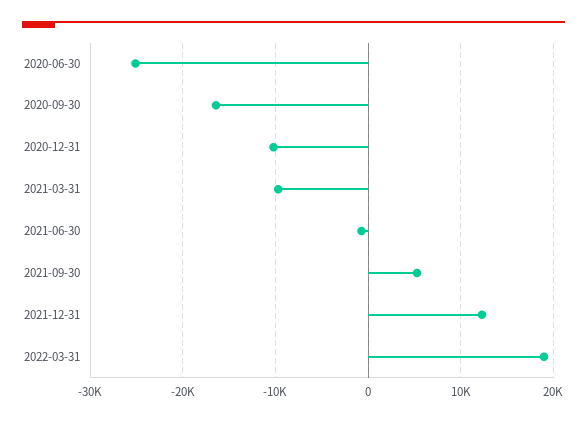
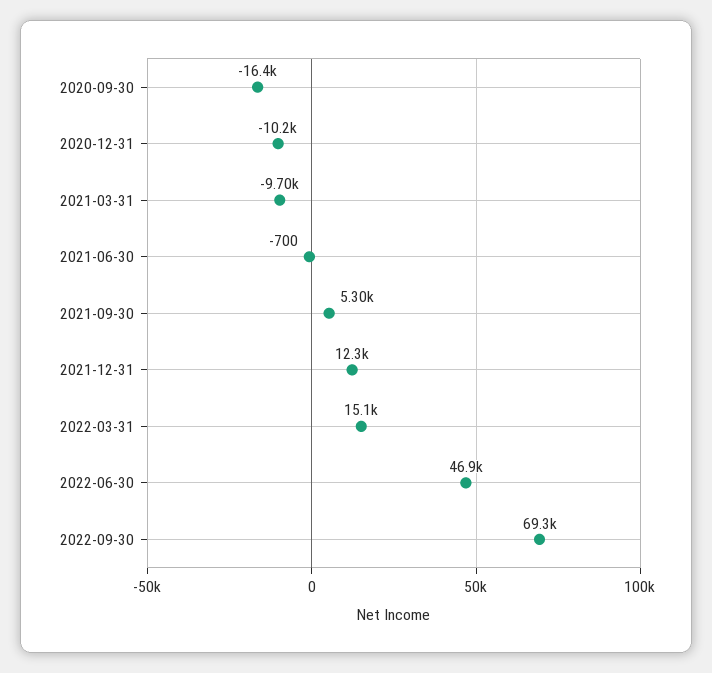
2020-06-30: -25000 -> none
2022-03-31: 19000 -> 15100
2022-06-30: none -> 46900
2022-09-30: none -> 69300

